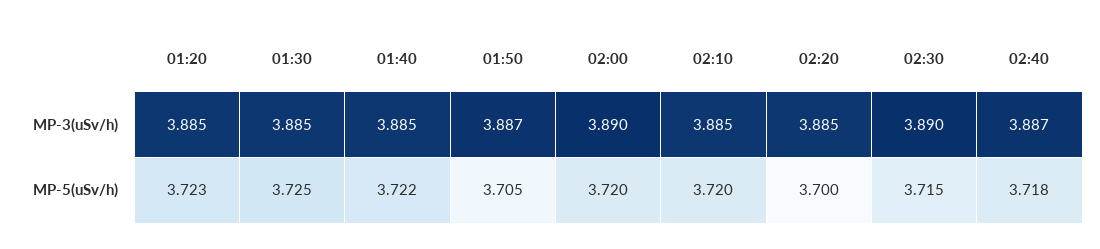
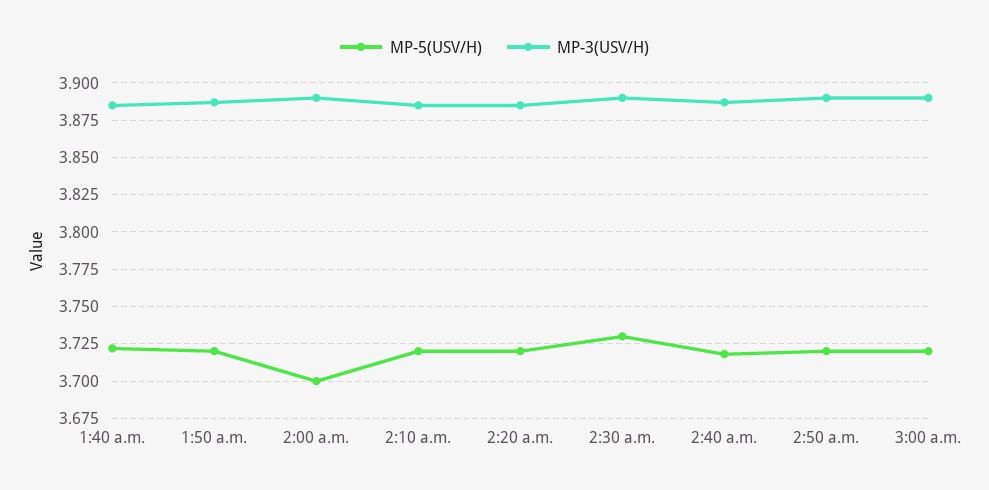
MP-3(uSv/h), 01:20: 3.885 -> none
MP-3(uSv/h), 01:30: 3.885 -> none
MP-5(uSv/h), 01:20: 3.723 -> none
MP-5(uSv/h), 01:30: 3.725 -> none
MP-5(uSv/h), 01:50: 3.705 -> 3.72
MP-5(uSv/h), 02:00: 3.72 -> 3.7
MP-5(uSv/h), 02:20: 3.7 -> 3.72
MP-5(uSv/h), 02:30: 3.715 -> 3.73
MP-5(uSv/h), 2:50 a.m.: none -> 3.72
MP-3(uSv/h), 2:50 a.m.: none -> 3.89
MP-5(uSv/h), 3:00 a.m.: none -> 3.72
MP-3(uSv/h), 3:00 a.m.: none -> 3.89

